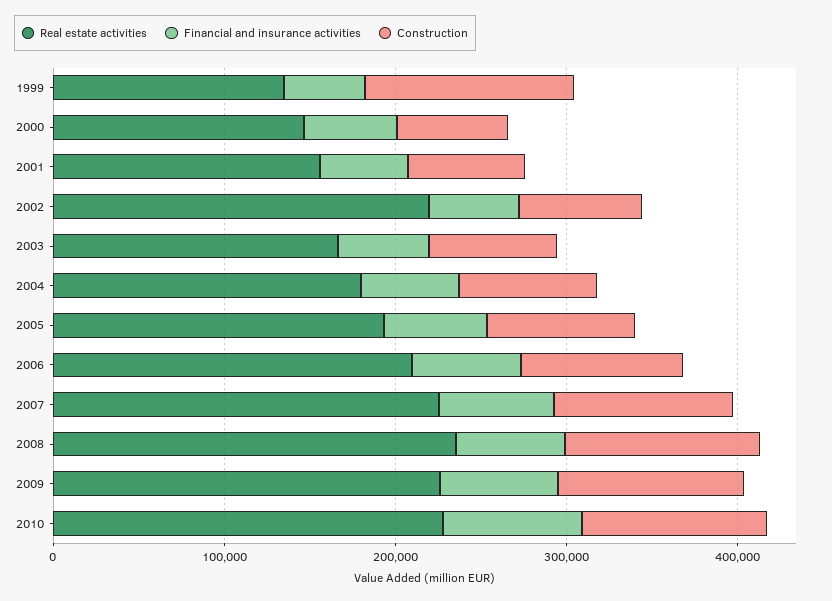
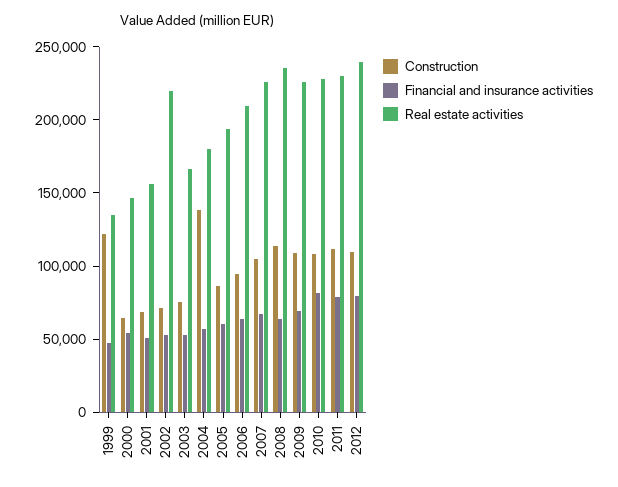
Construction, 2004: 80000 -> 140000
Construction, 2011: none -> 110000
Financial and insurance activities, 2011: none -> 80000
Real estate activities, 2011: none -> 230000
Construction, 2012: none -> 110000
Financial and insurance activities, 2012: none -> 80000
Real estate activities, 2012: none -> 240000

